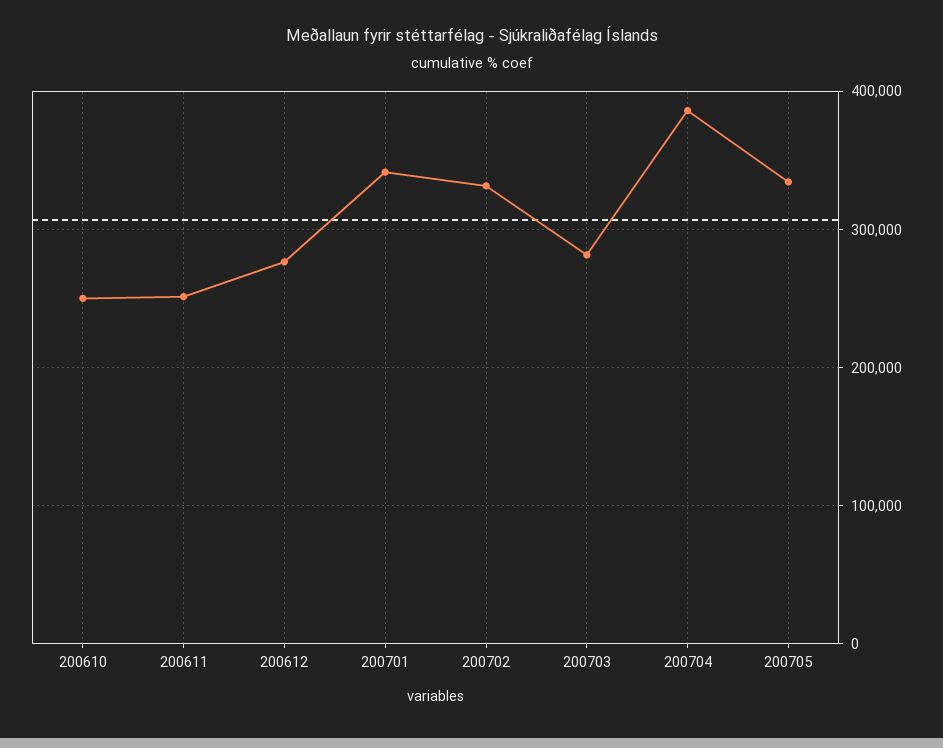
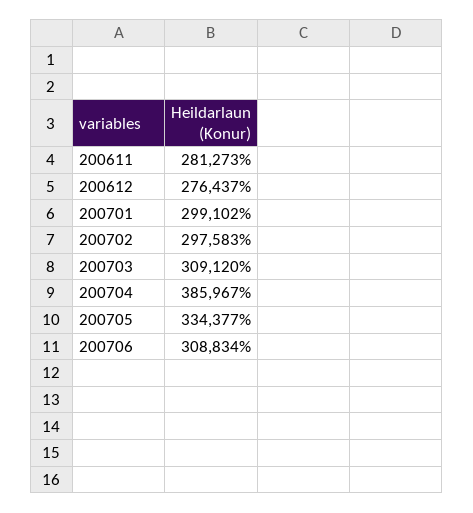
200610: 250000 -> none
200611: 250000 -> 281273
200701: 340000 -> 299102
200702: 330000 -> 297583
200703: 280000 -> 309120
200706: none -> 308834

